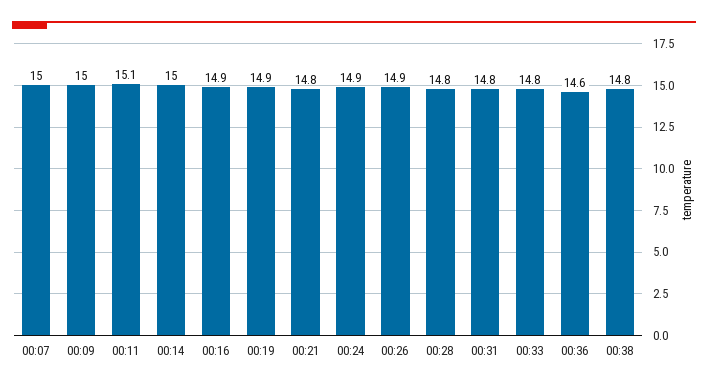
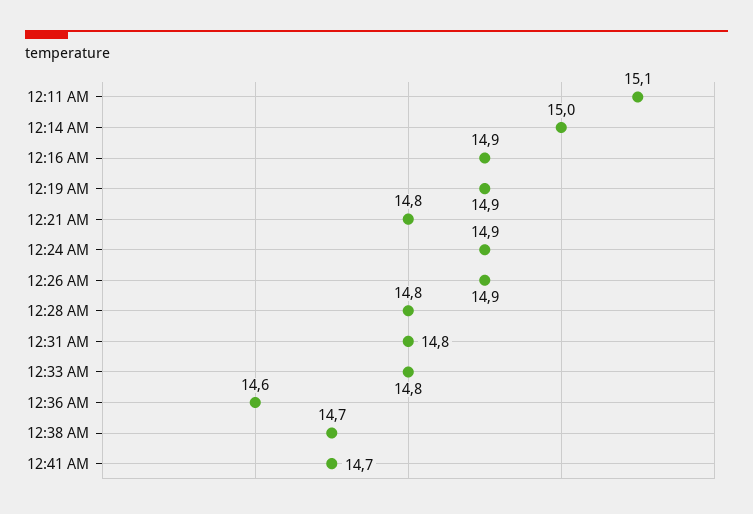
00:07: 15 -> none
00:09: 15 -> none
00:38: 14.8 -> 14.7
12:41 AM: none -> 14.7

